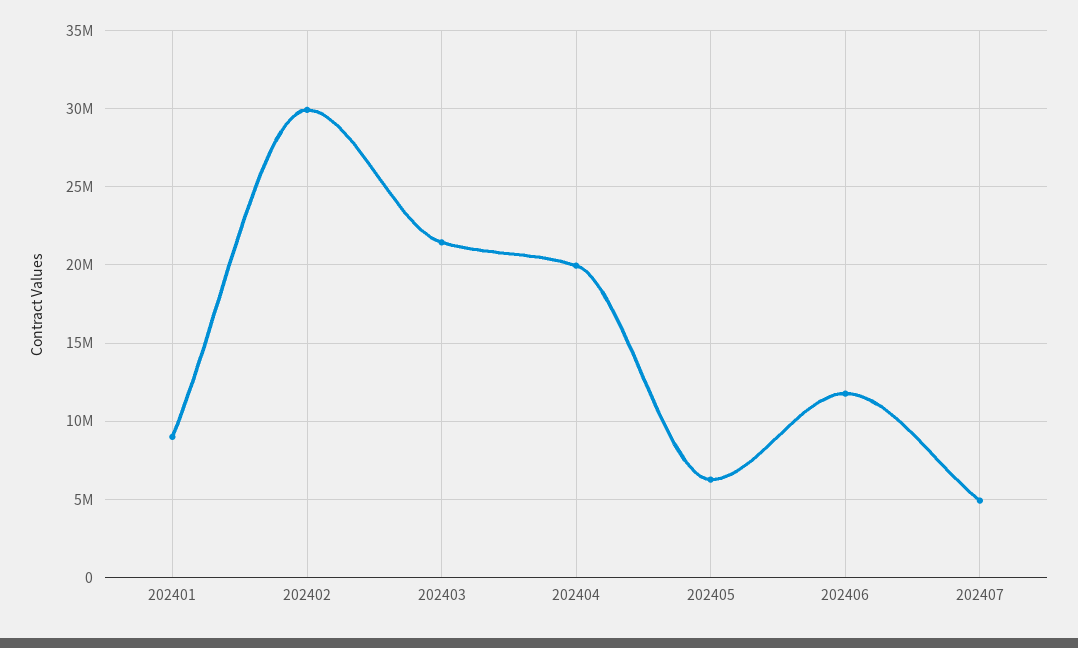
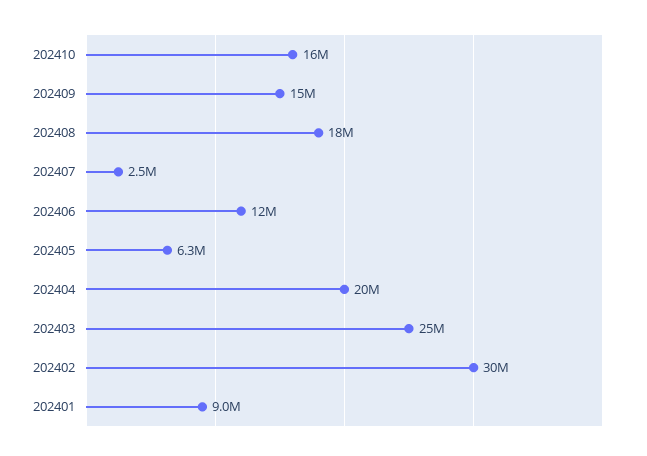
202403: 21500000 -> 25000000
202407: 5000000 -> 2500000
202410: none -> 16000000
202409: none -> 15000000
202408: none -> 18000000

